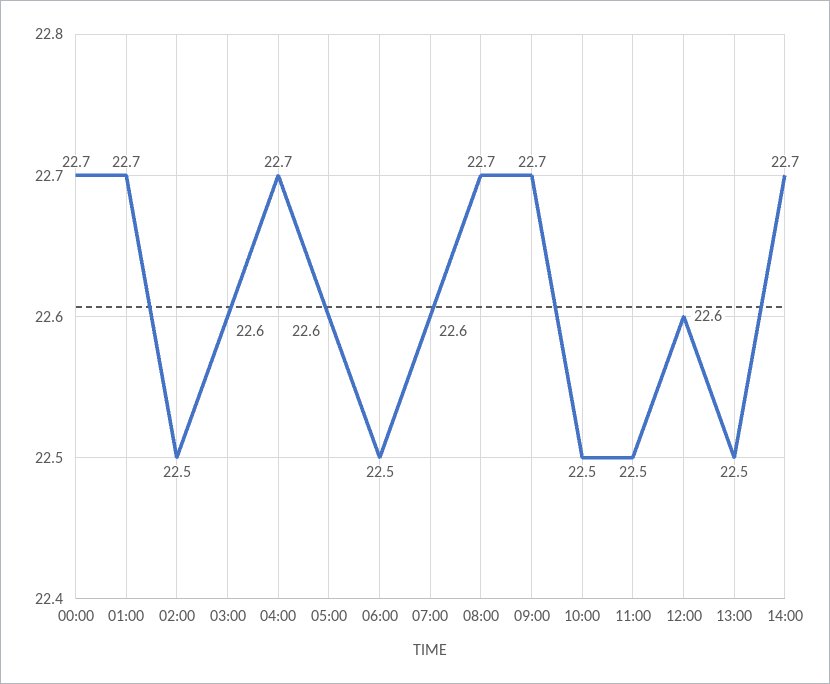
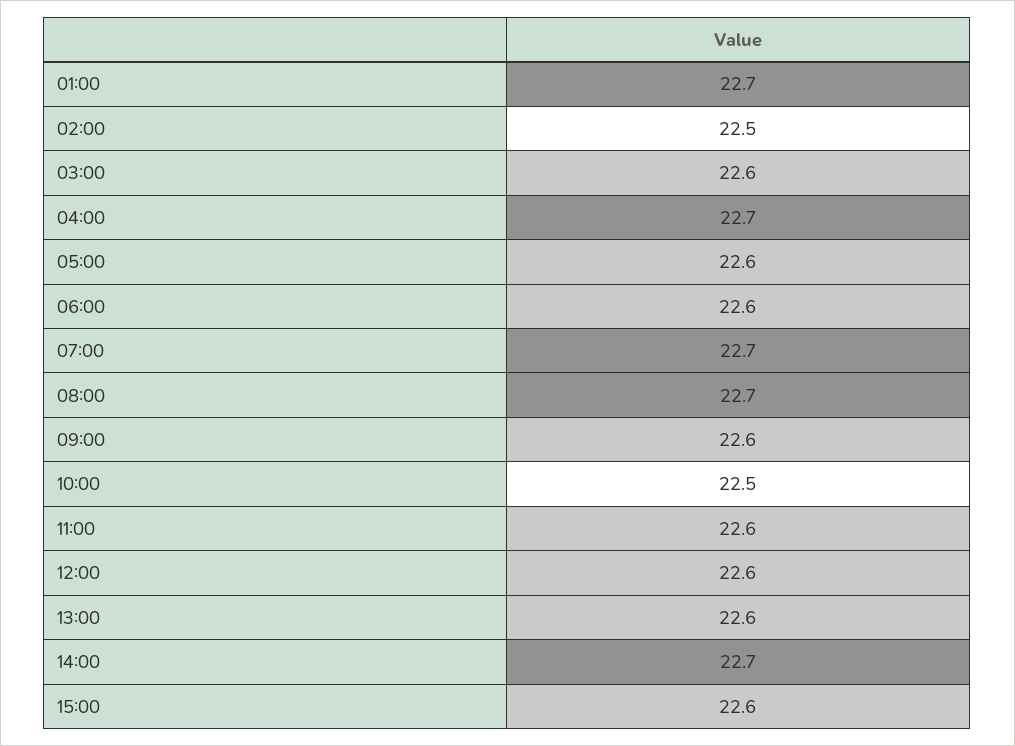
00:00: 22.7 -> none
06:00: 22.5 -> 22.6
07:00: 22.6 -> 22.7
09:00: 22.7 -> 22.6
11:00: 22.5 -> 22.6
13:00: 22.5 -> 22.6
15:00: none -> 22.6

